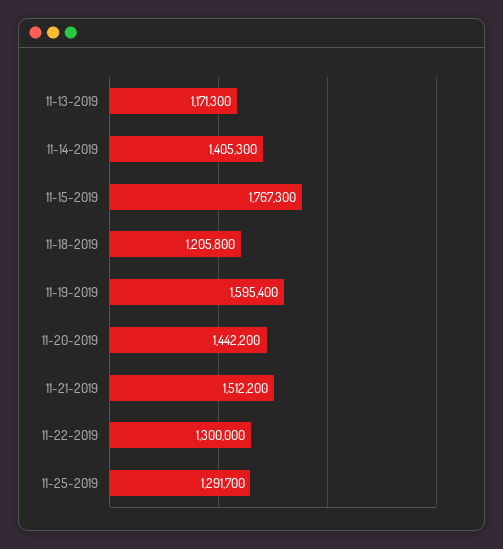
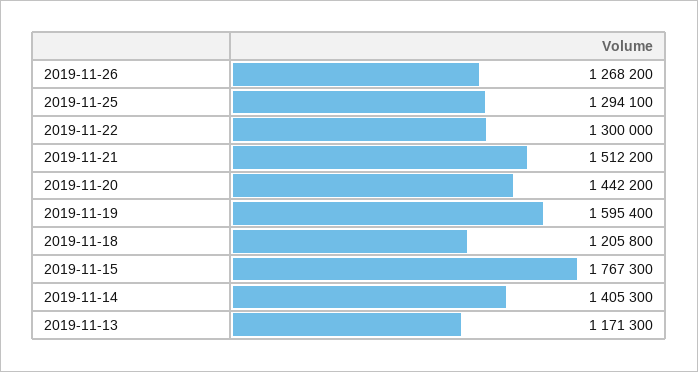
11-25-2019: 1291700 -> 1294100
2019-11-26: none -> 1268200

